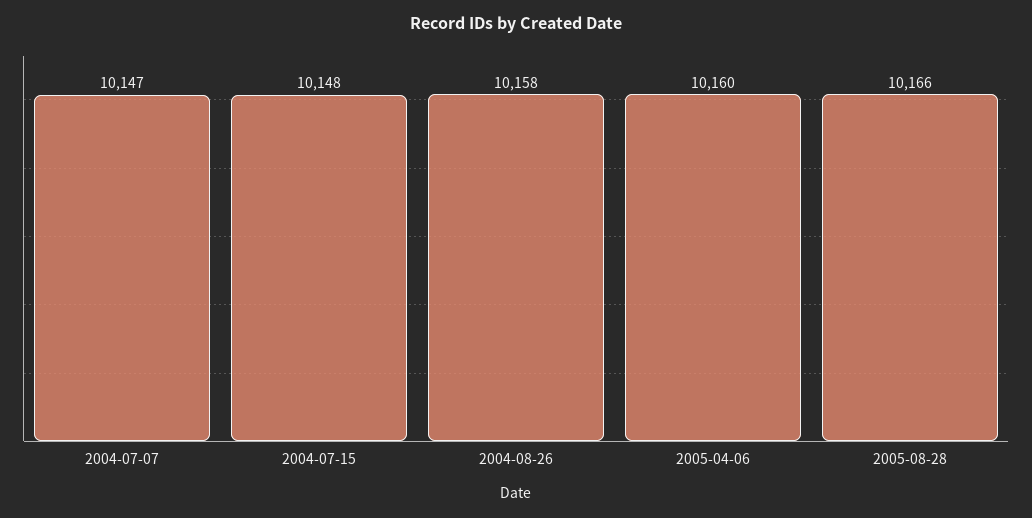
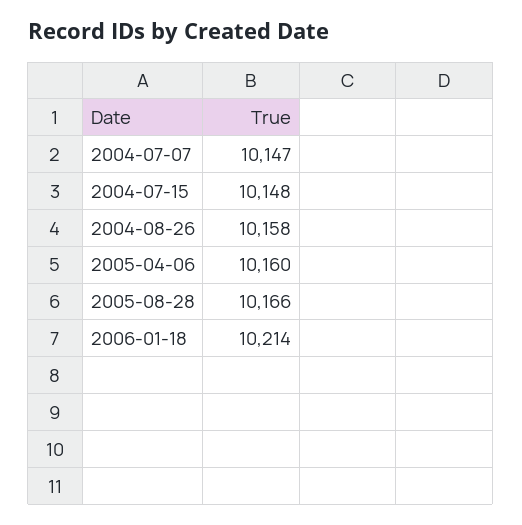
2006-01-18: none -> 10214

